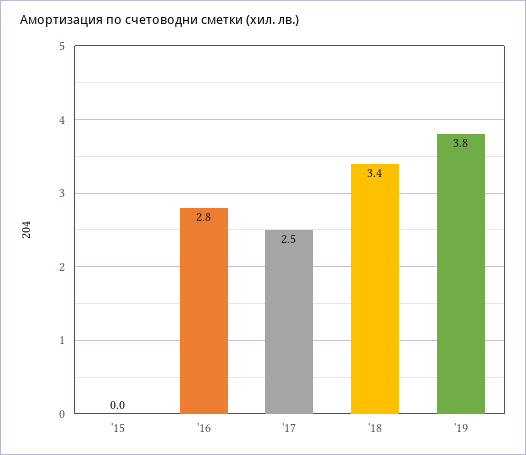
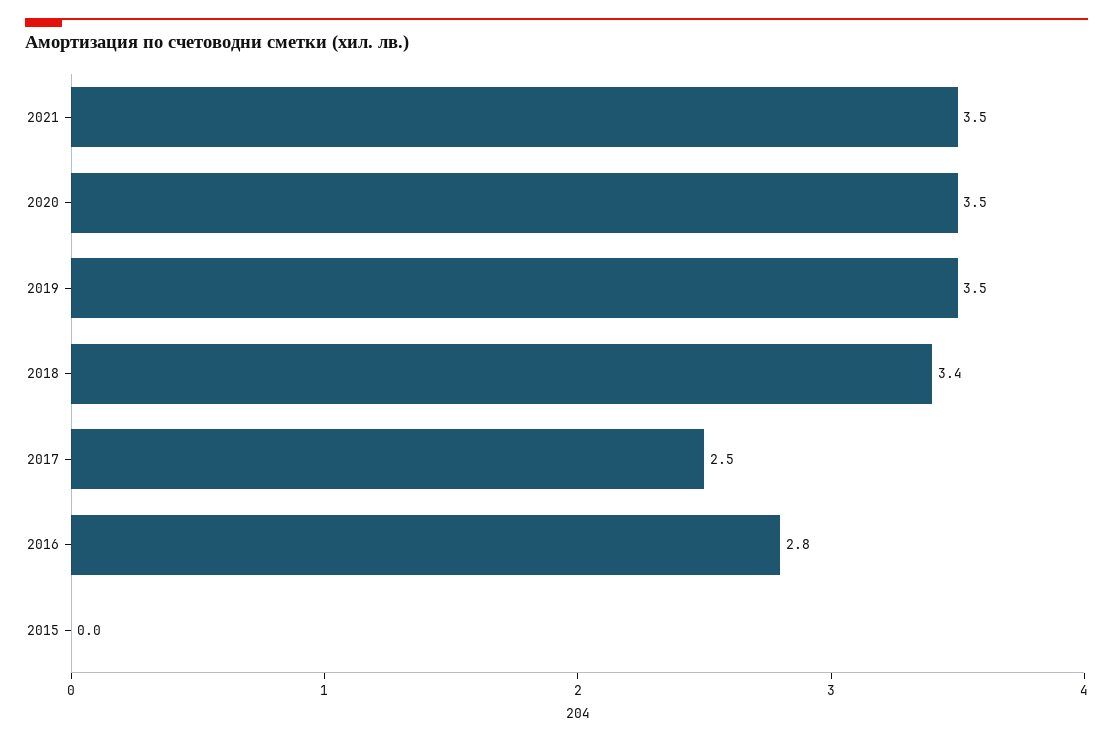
'19: 3.8 -> 3.5
2021: none -> 3.5
2020: none -> 3.5

